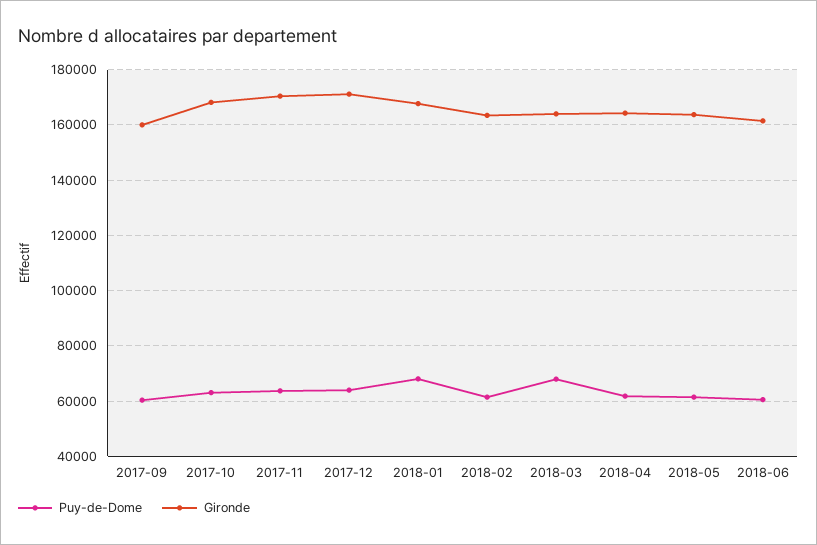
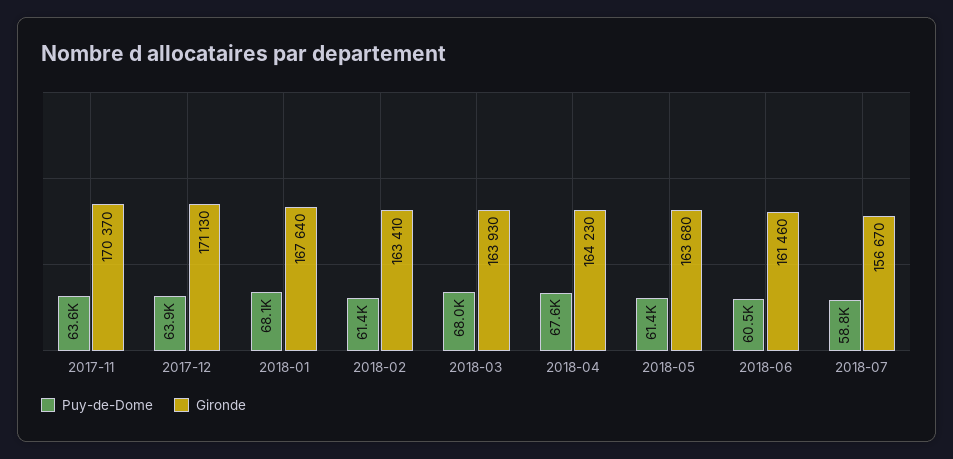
Puy-de-Dome, 2017-09: 60000 -> none
Gironde, 2017-09: 160000 -> none
Puy-de-Dome, 2017-10: 62500 -> none
Gironde, 2017-10: 167500 -> none
Puy-de-Dome, 2018-04: 62500 -> 67600
Puy-de-Dome, 2018-07: none -> 58800
Gironde, 2018-07: none -> 156670

